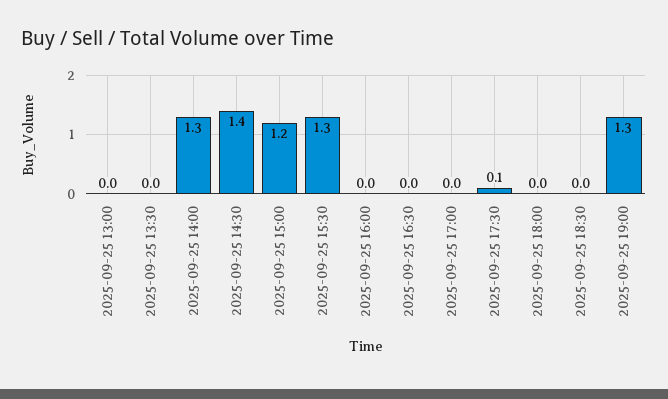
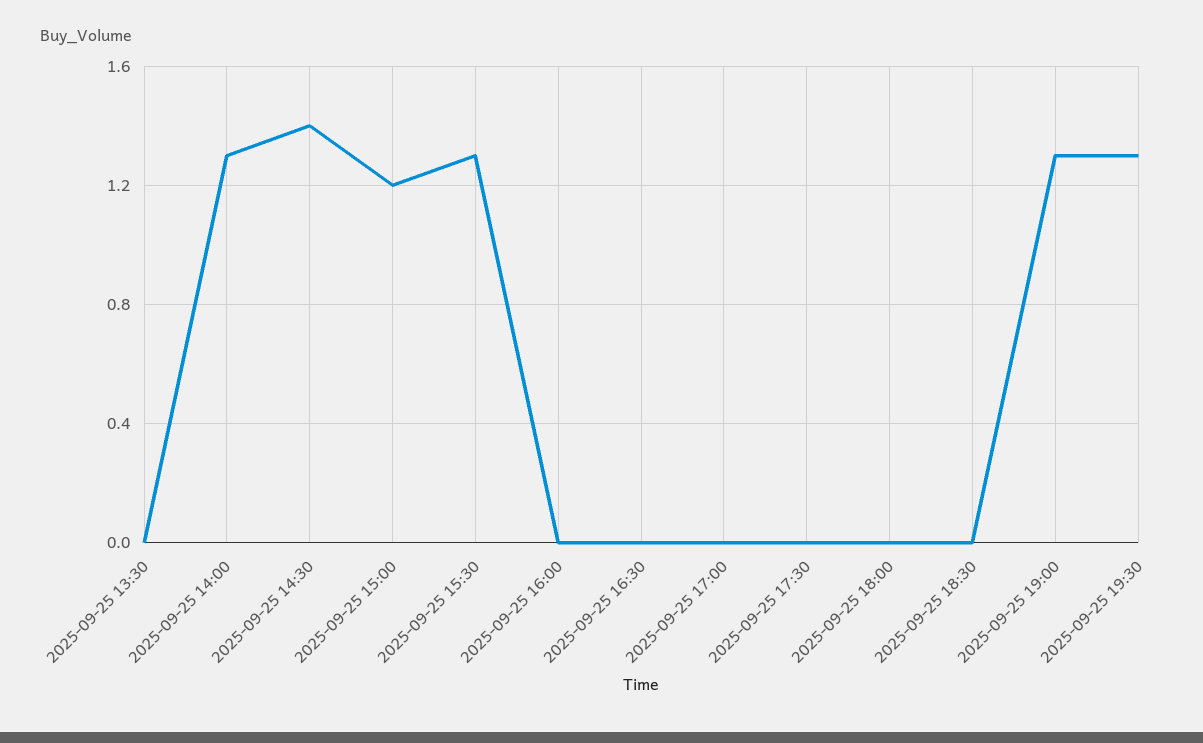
2025-09-25 13:00: 0 -> none
2025-09-25 17:30: 0.1 -> 0
2025-09-25 19:30: none -> 1.3

